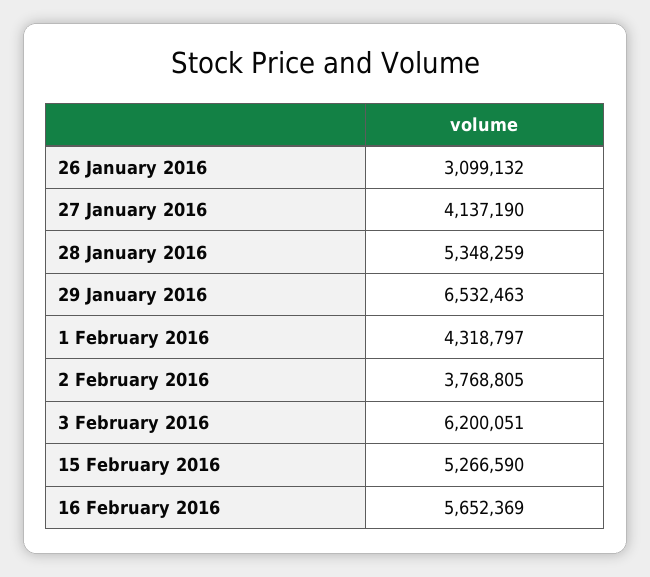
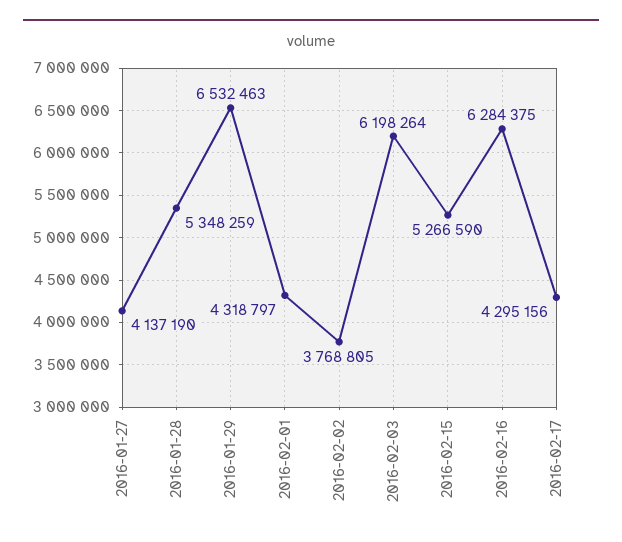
26 January 2016: 3099132 -> none
3 February 2016: 6200051 -> 6198264
16 February 2016: 5652369 -> 6284375
2016-02-17: none -> 4295156

